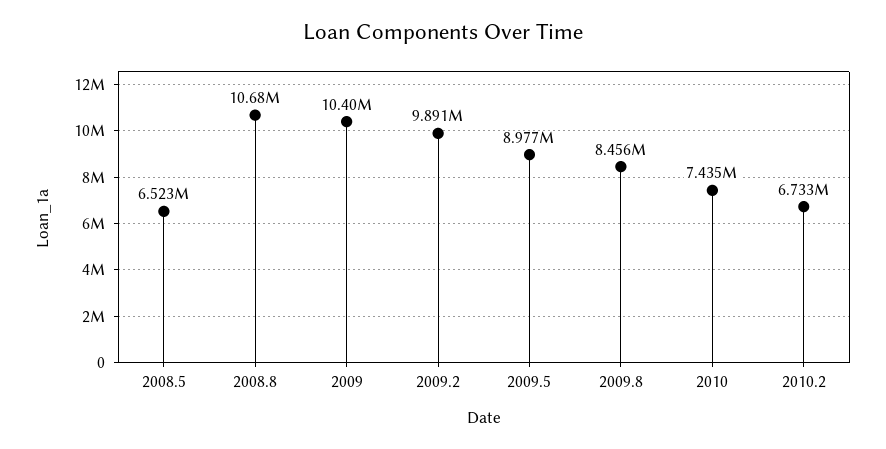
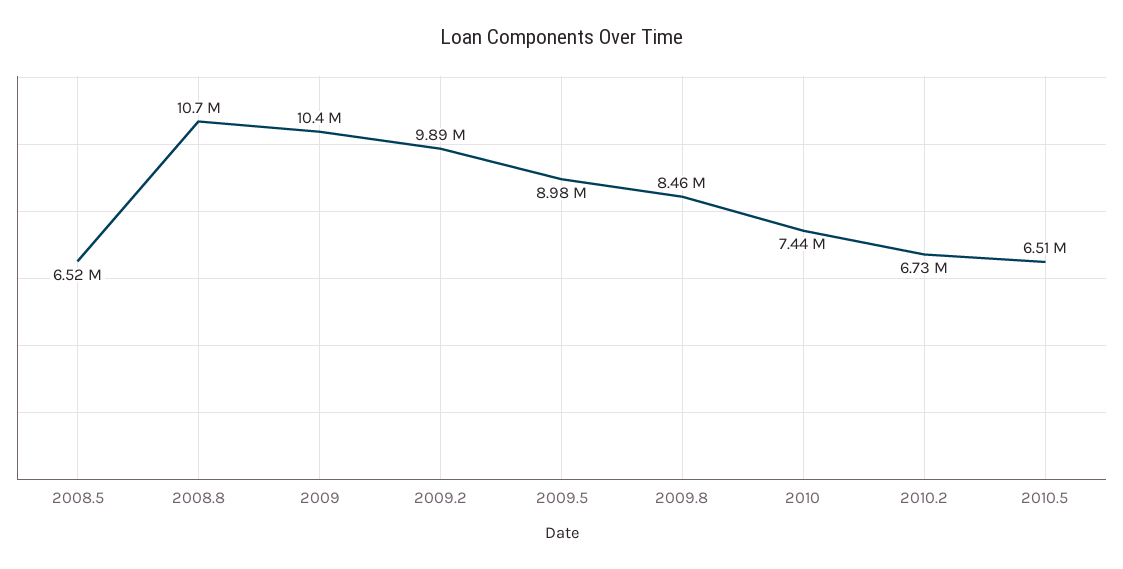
2010.5: none -> 6510000

